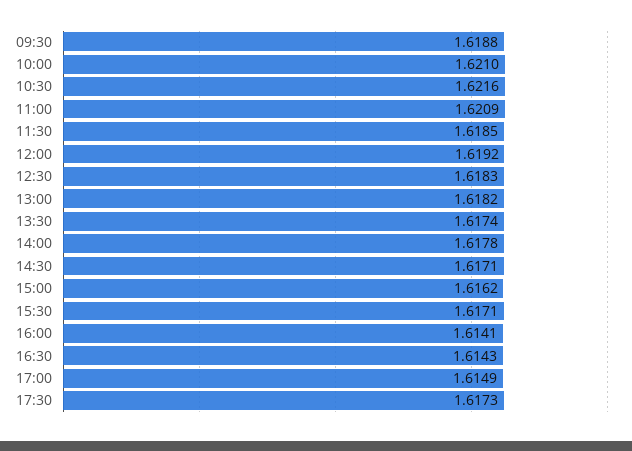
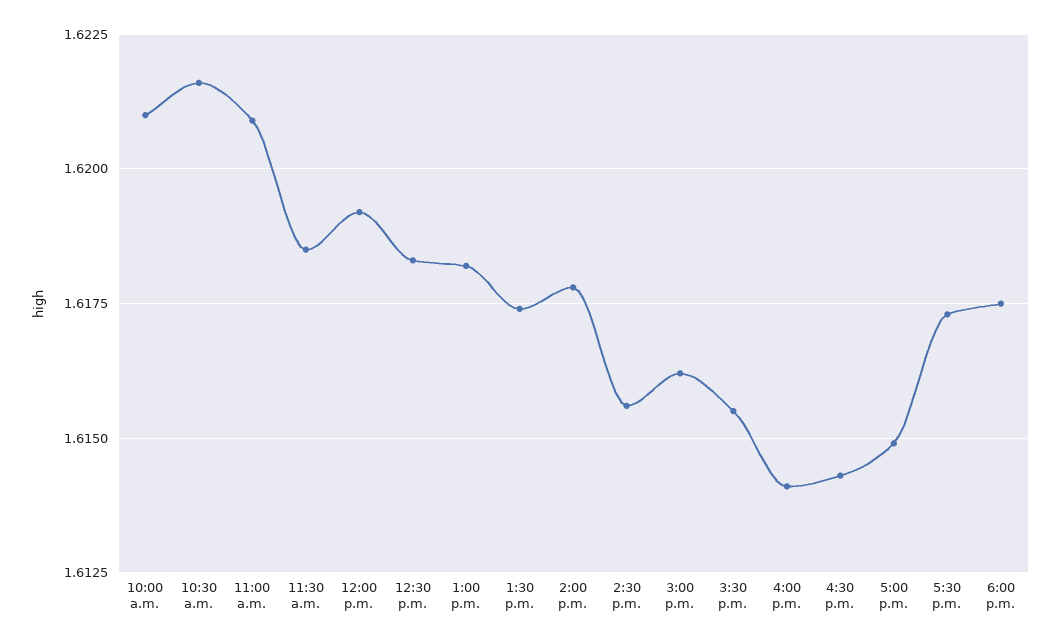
09:30: 1.6188 -> none
14:30: 1.6171 -> 1.6155
15:30: 1.6171 -> 1.6155
6:00 p.m.: none -> 1.6175

